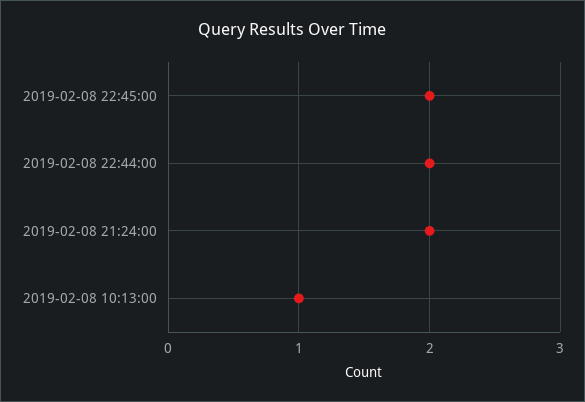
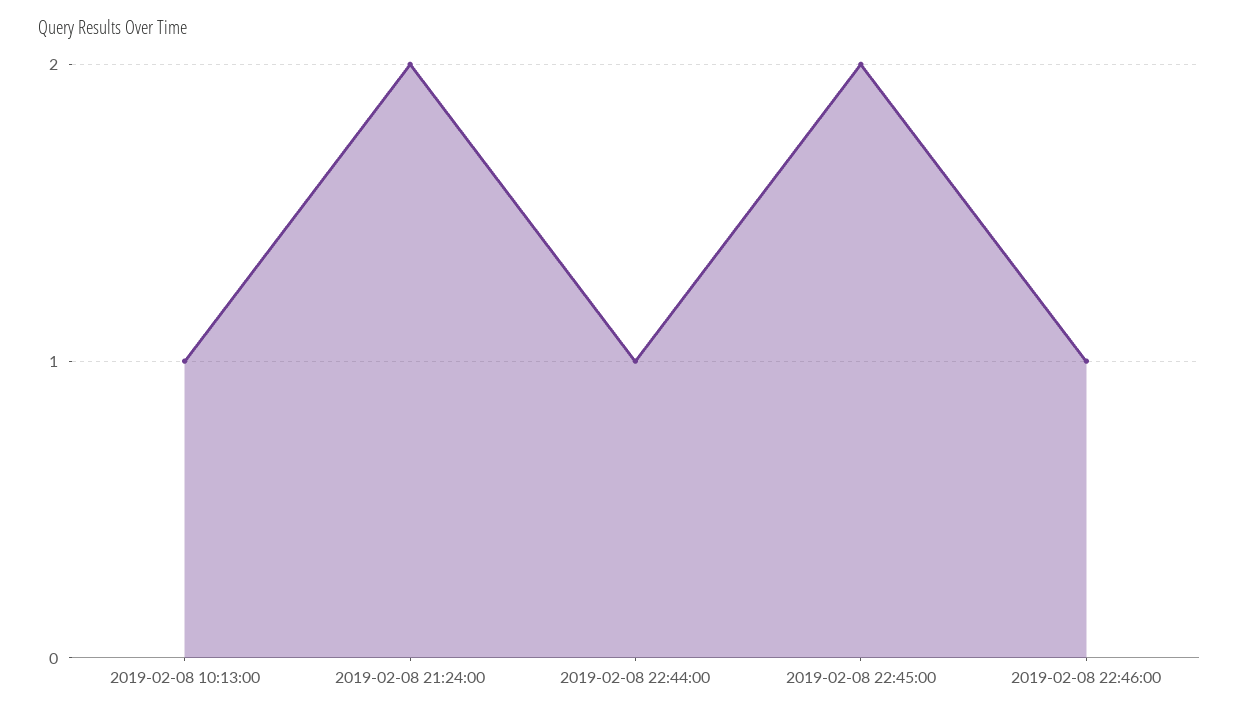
2019-02-08 22:44:00: 2 -> 1
2019-02-08 22:46:00: none -> 1

